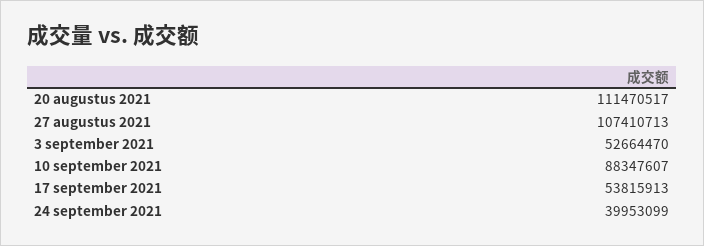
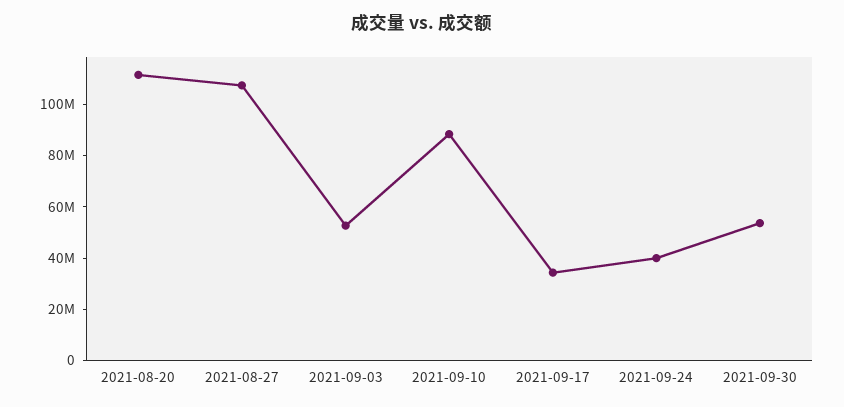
17 september 2021: 53815913 -> 35000000
2021-09-30: none -> 55000000

